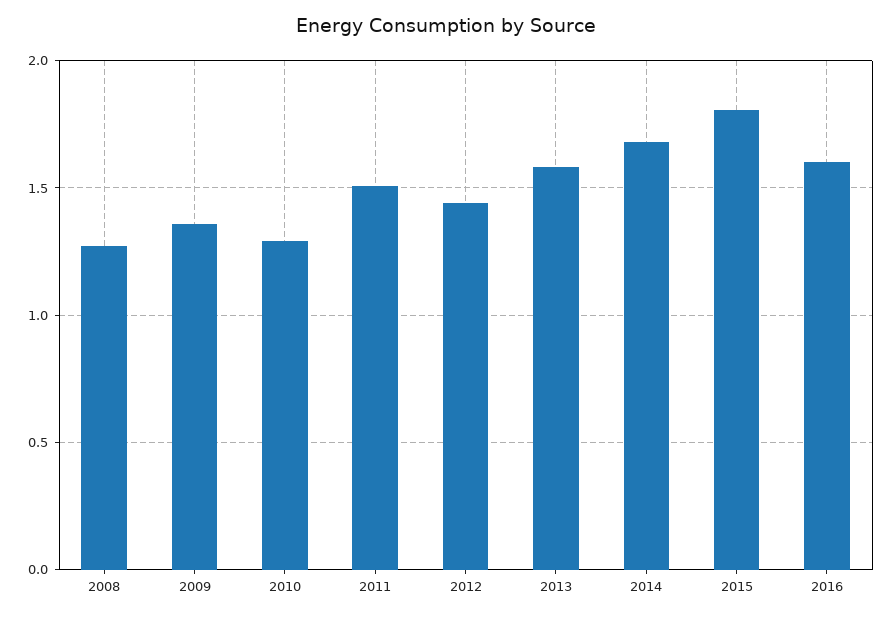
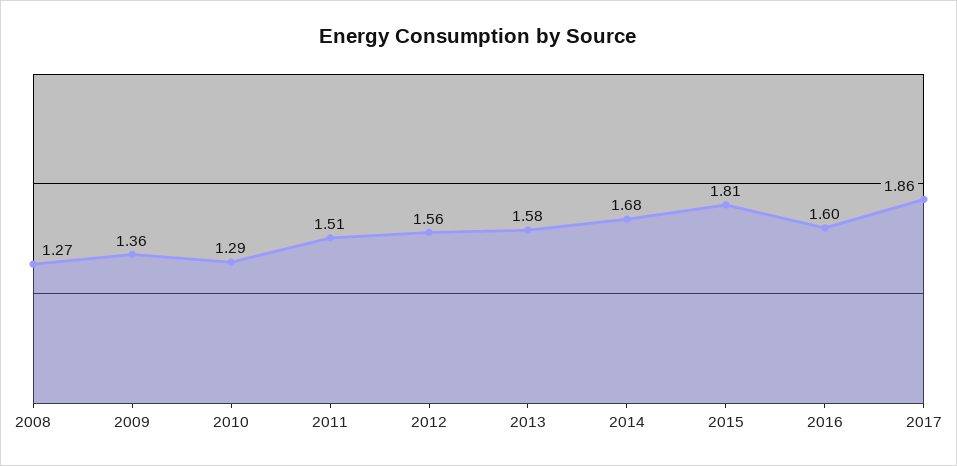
2012: 1.45 -> 1.56
2017: none -> 1.86

